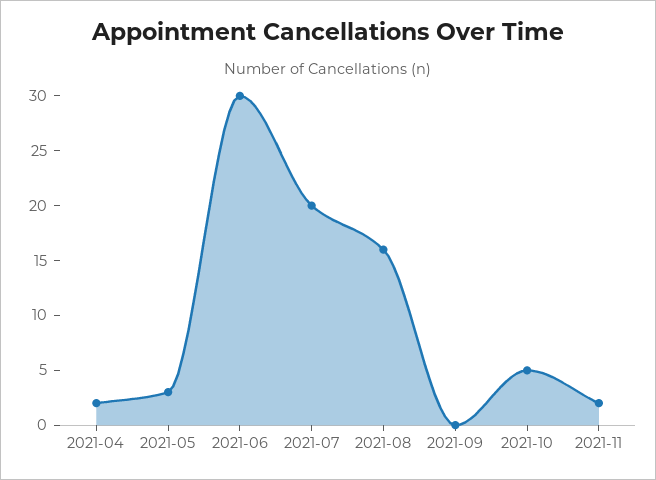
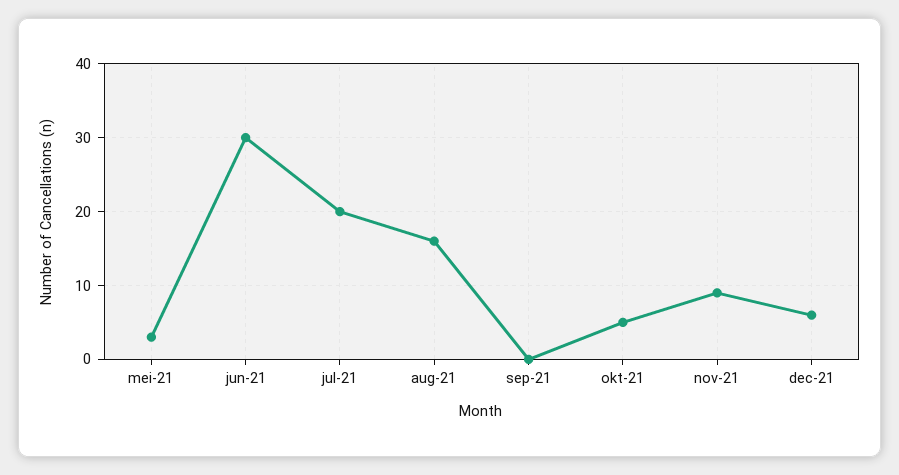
2021-04: 2 -> none
2021-11: 2 -> 9
dec-21: none -> 6

